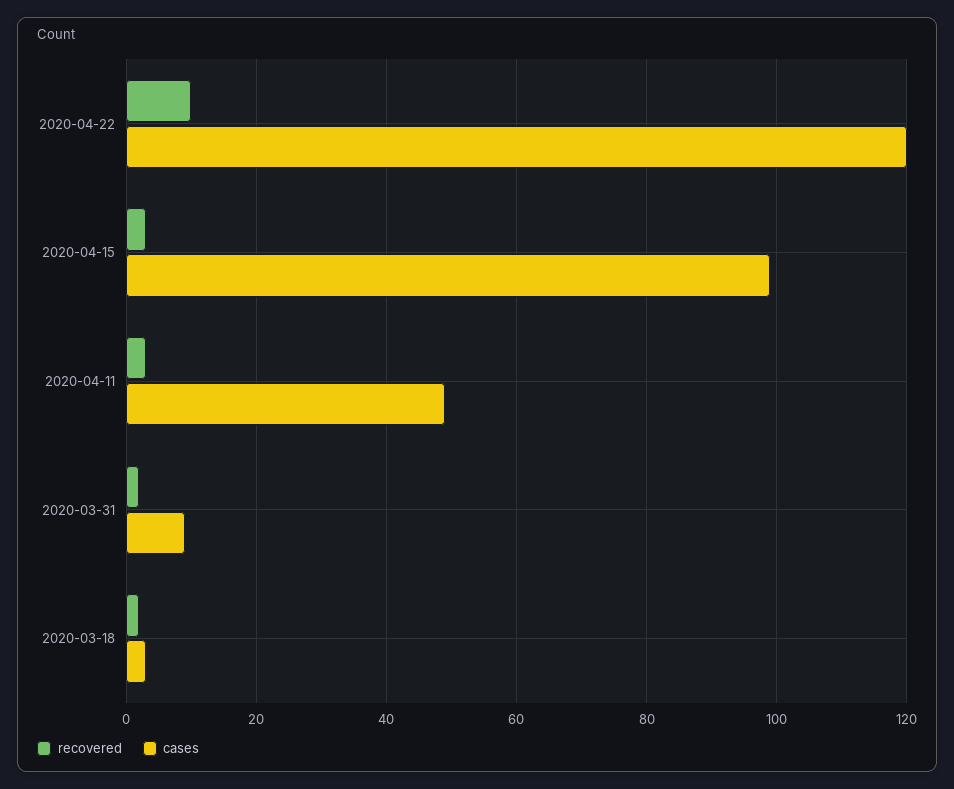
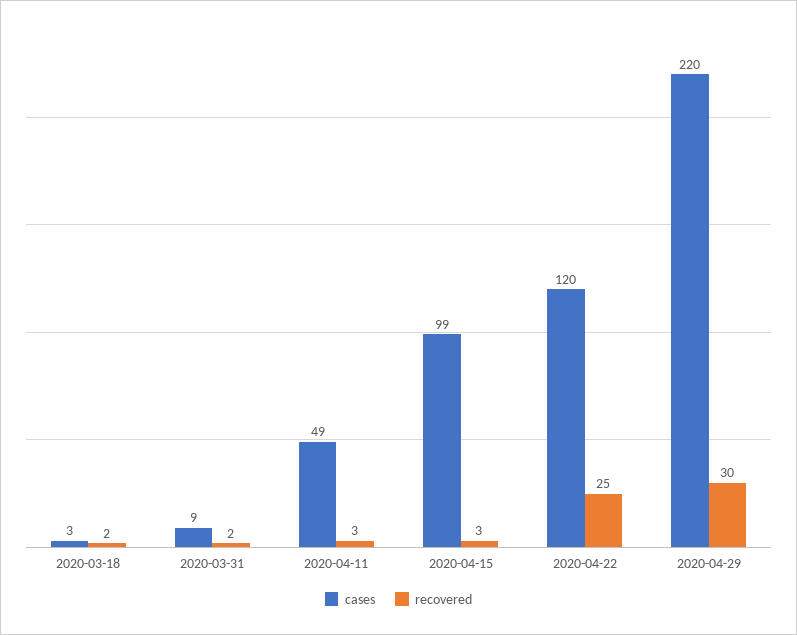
recovered, 2020-04-22: 10 -> 25
cases, 2020-04-29: none -> 220
recovered, 2020-04-29: none -> 30

